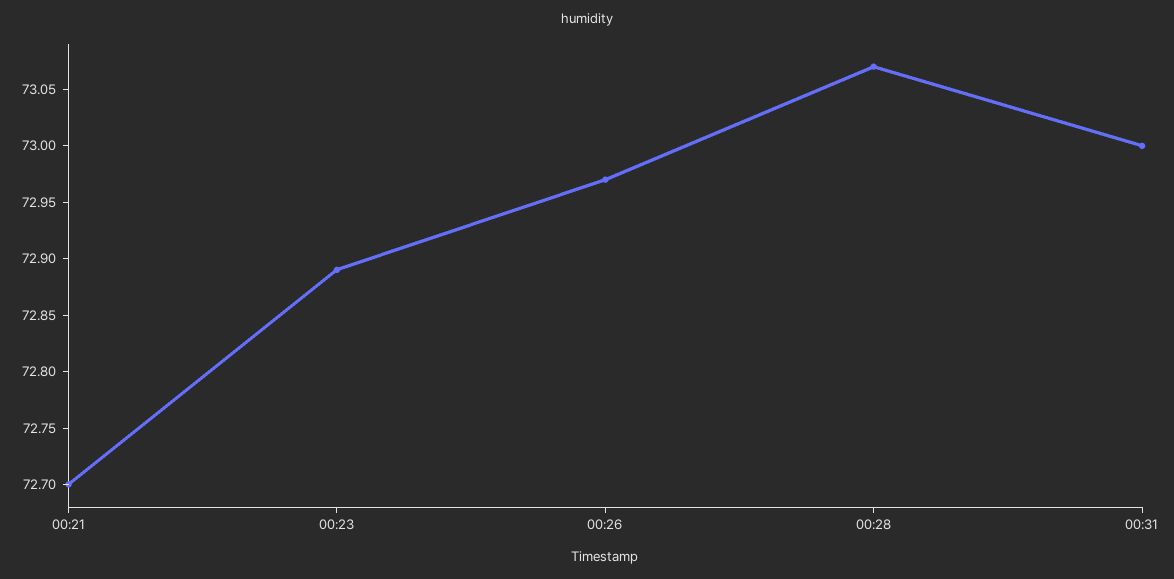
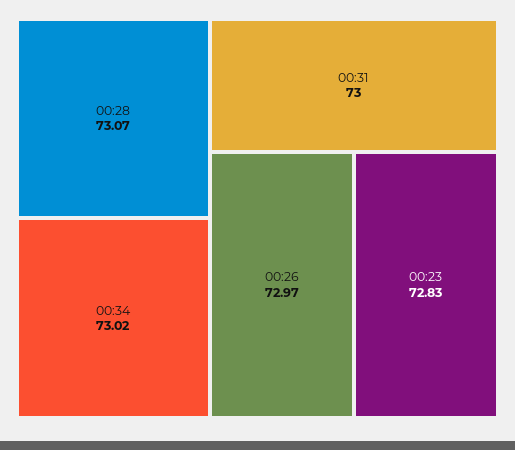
00:21: 72.7 -> none
00:23: 72.89 -> 72.83
00:34: none -> 73.02

